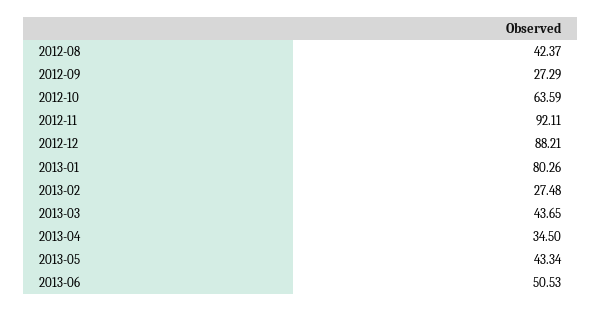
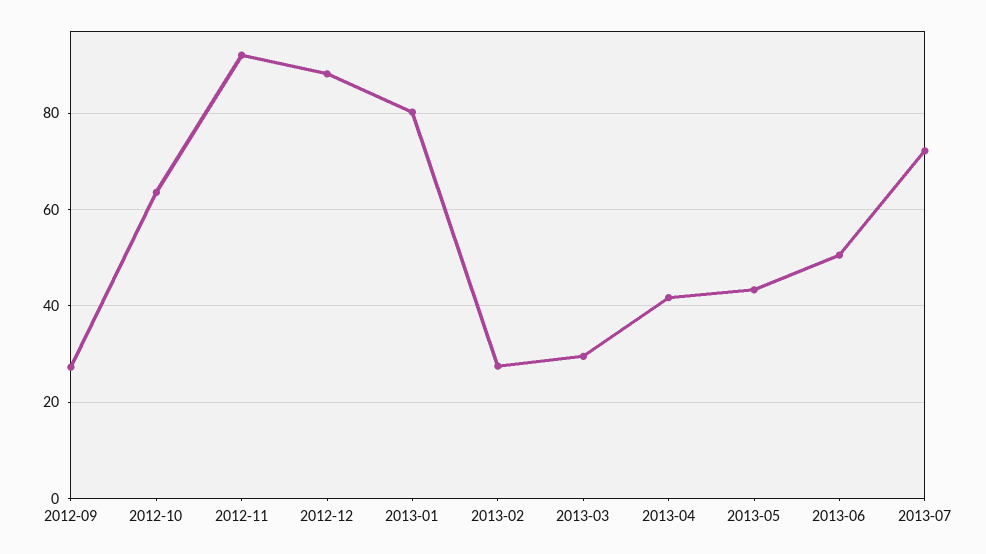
2012-08: 42.37 -> none
2013-03: 43.65 -> 30
2013-04: 34.5 -> 42
2013-07: none -> 72

